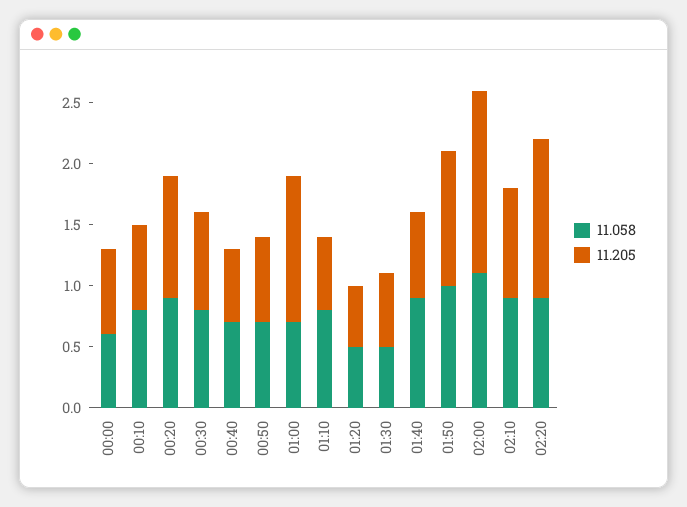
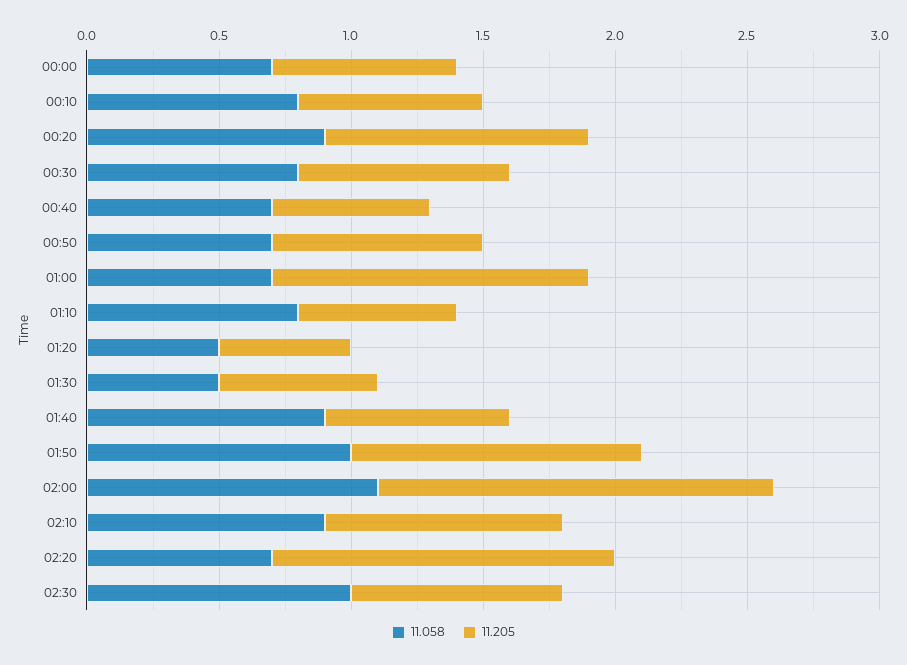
11.058, 00:00: 0.6 -> 0.7
11.205, 00:50: 0.7 -> 0.8
11.058, 02:20: 0.9 -> 0.7
11.058, 02:30: none -> 1
11.205, 02:30: none -> 0.8

